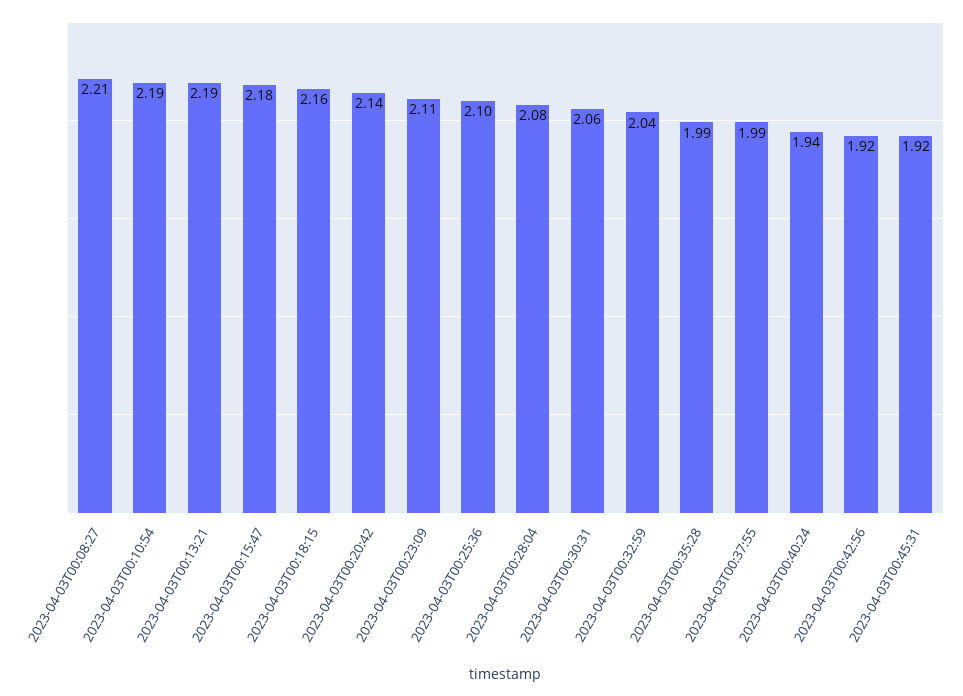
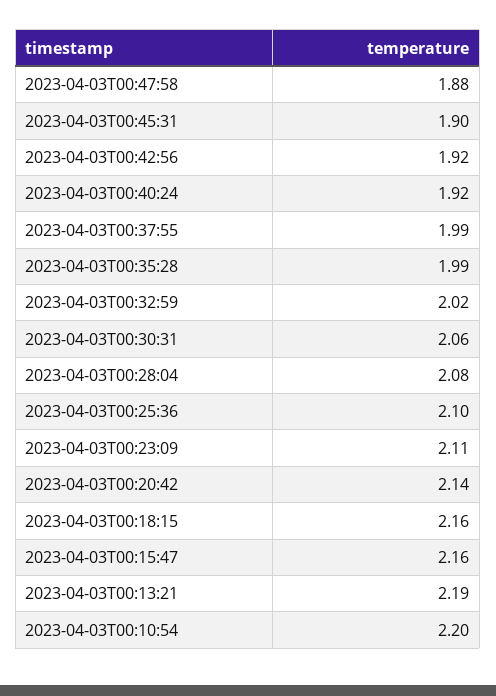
2023-04-03T00:08:27: 2.21 -> none
2023-04-03T00:10:54: 2.19 -> 2.2
2023-04-03T00:15:47: 2.18 -> 2.16
2023-04-03T00:32:59: 2.04 -> 2.02
2023-04-03T00:40:24: 1.94 -> 1.92
2023-04-03T00:45:31: 1.92 -> 1.9
2023-04-03T00:47:58: none -> 1.88

